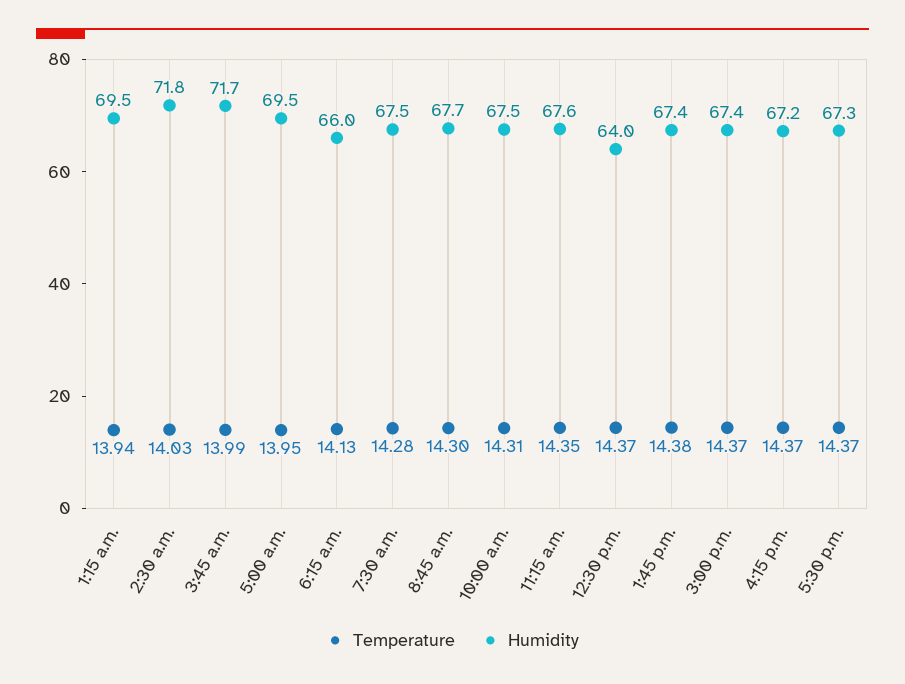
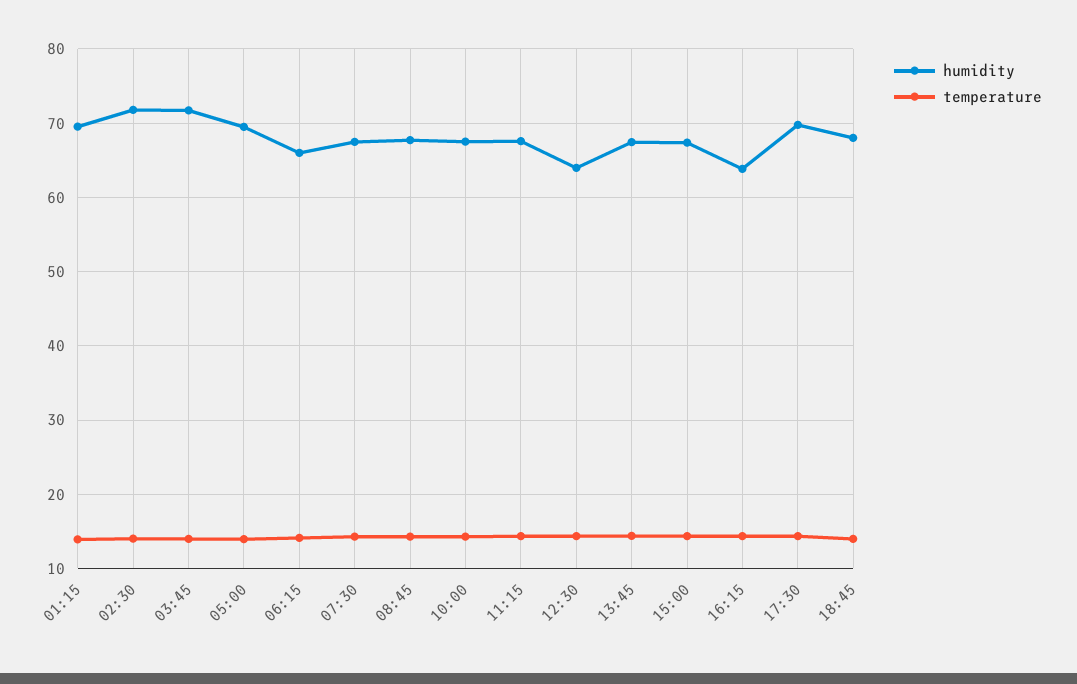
Humidity, 4:15 p.m.: 67.2 -> 64
Humidity, 5:30 p.m.: 67.3 -> 70
Humidity, 18:45: none -> 68
Temperature, 18:45: none -> 14

